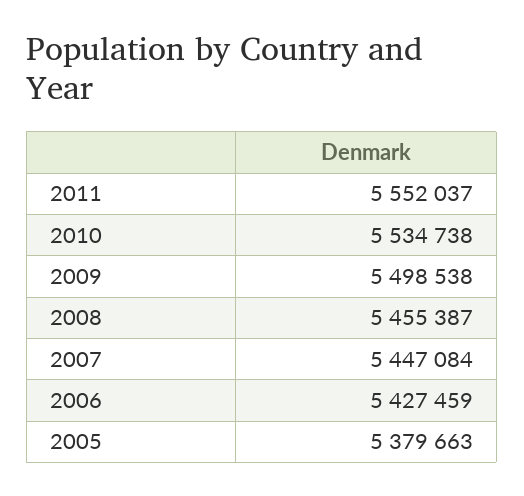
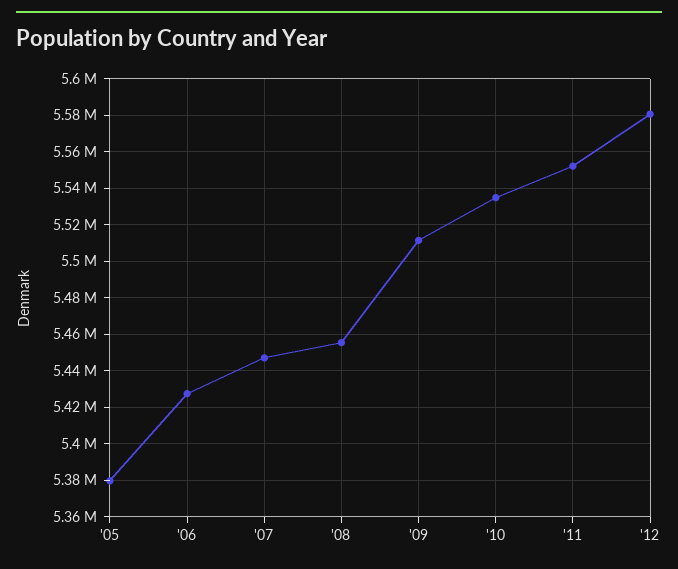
2009: 5498538 -> 5510000
'12: none -> 5580000

